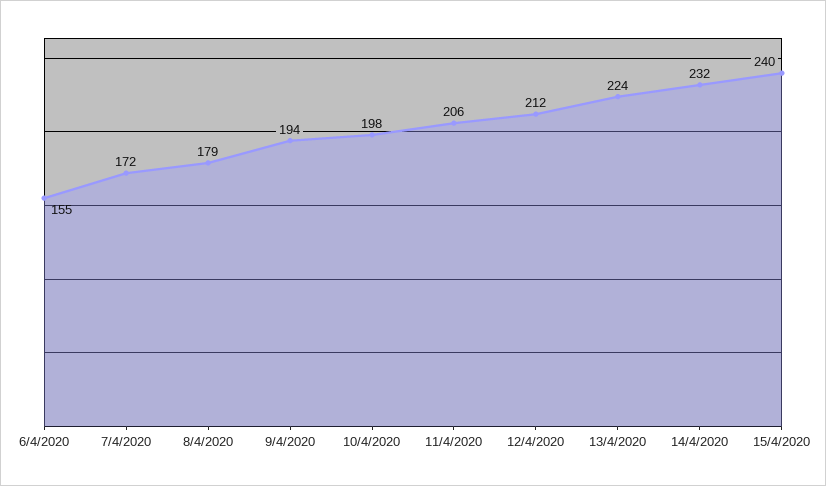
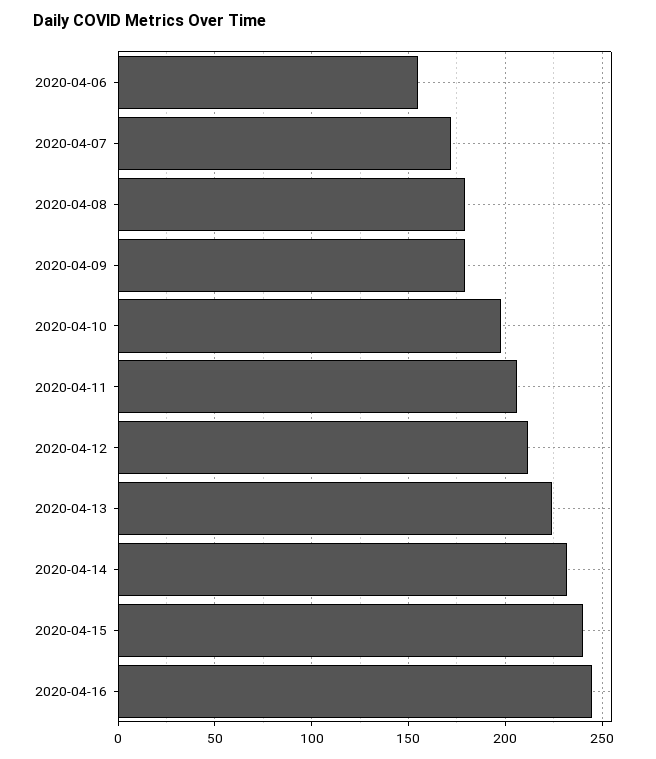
9/4/2020: 194 -> 180
2020-04-16: none -> 245

